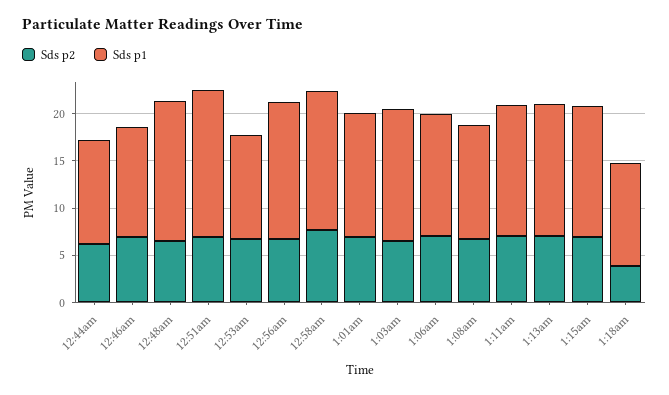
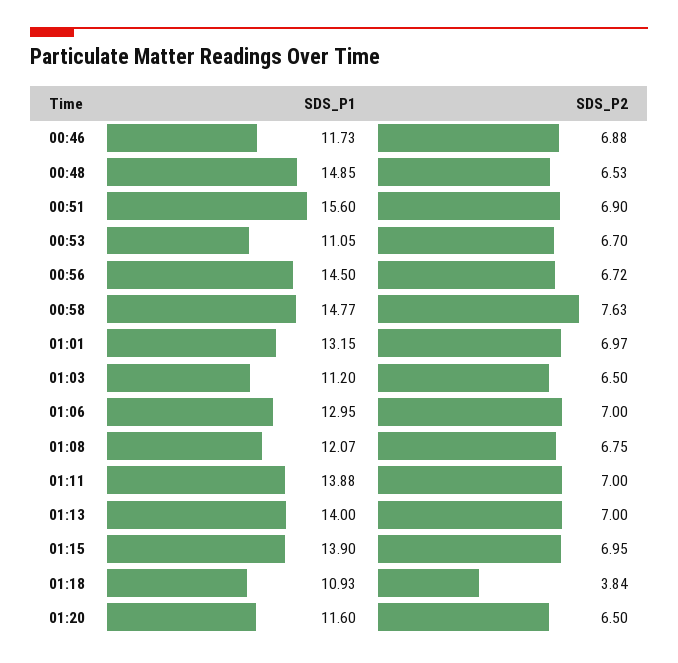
Sds p2, 12:44am: 6 -> none
Sds p1, 12:44am: 11 -> none
Sds p1, 1:03am: 14 -> 11.2
Sds p1, 01:20: none -> 11.6
Sds p2, 01:20: none -> 6.5

